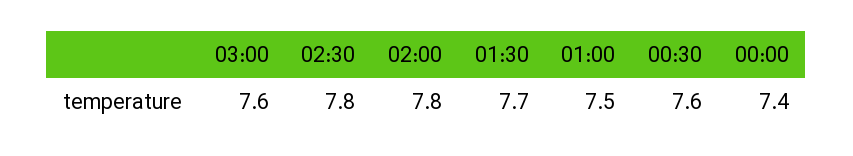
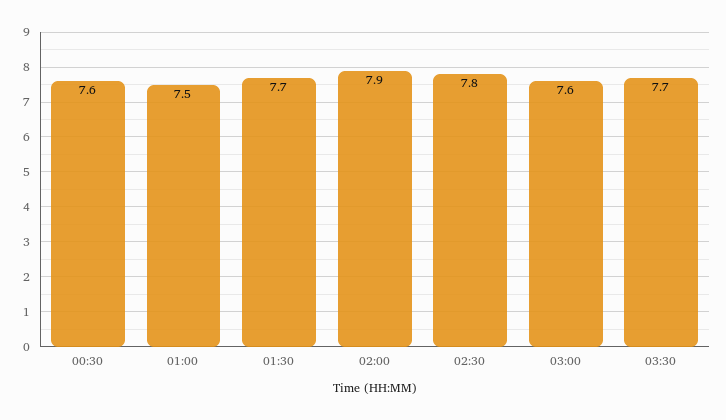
02:00: 7.8 -> 7.9
00:00: 7.4 -> none
03:30: none -> 7.7

